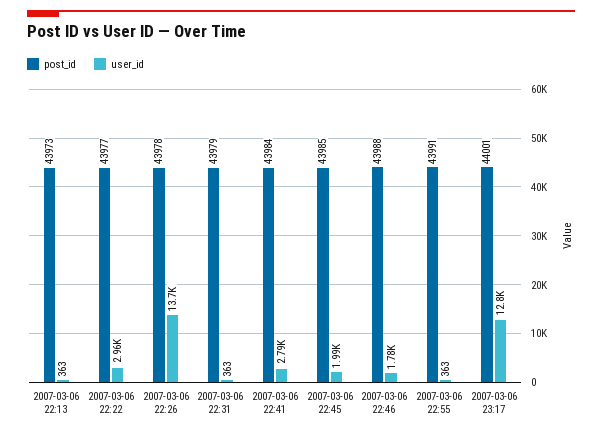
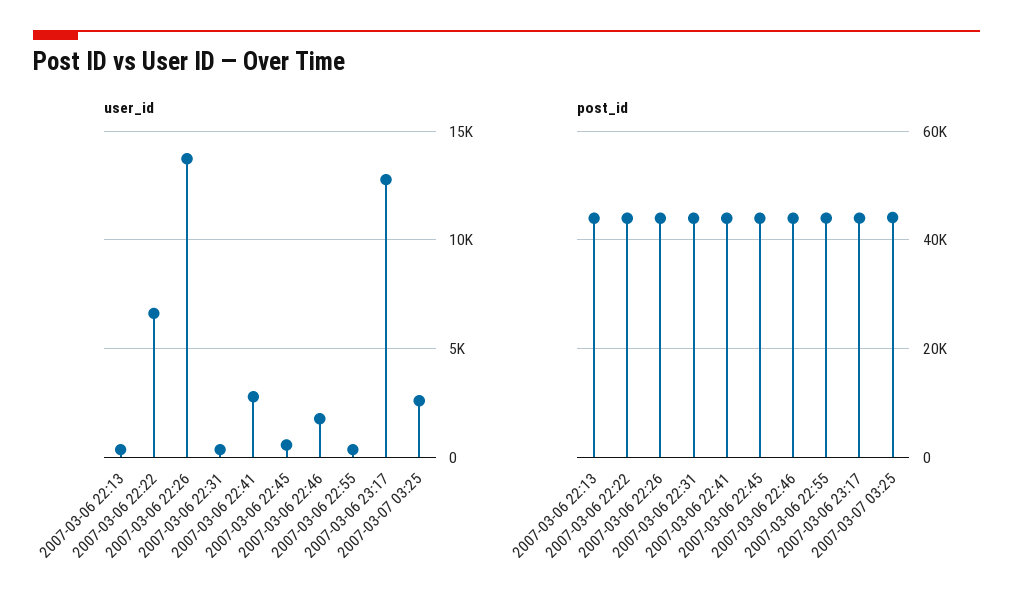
user_id, 2007-03-06 22:22: 2960 -> 6500
user_id, 2007-03-06 22:45: 1990 -> 500
user_id, 2007-03-07 03:25: none -> 2500
post_id, 2007-03-07 03:25: none -> 44000

